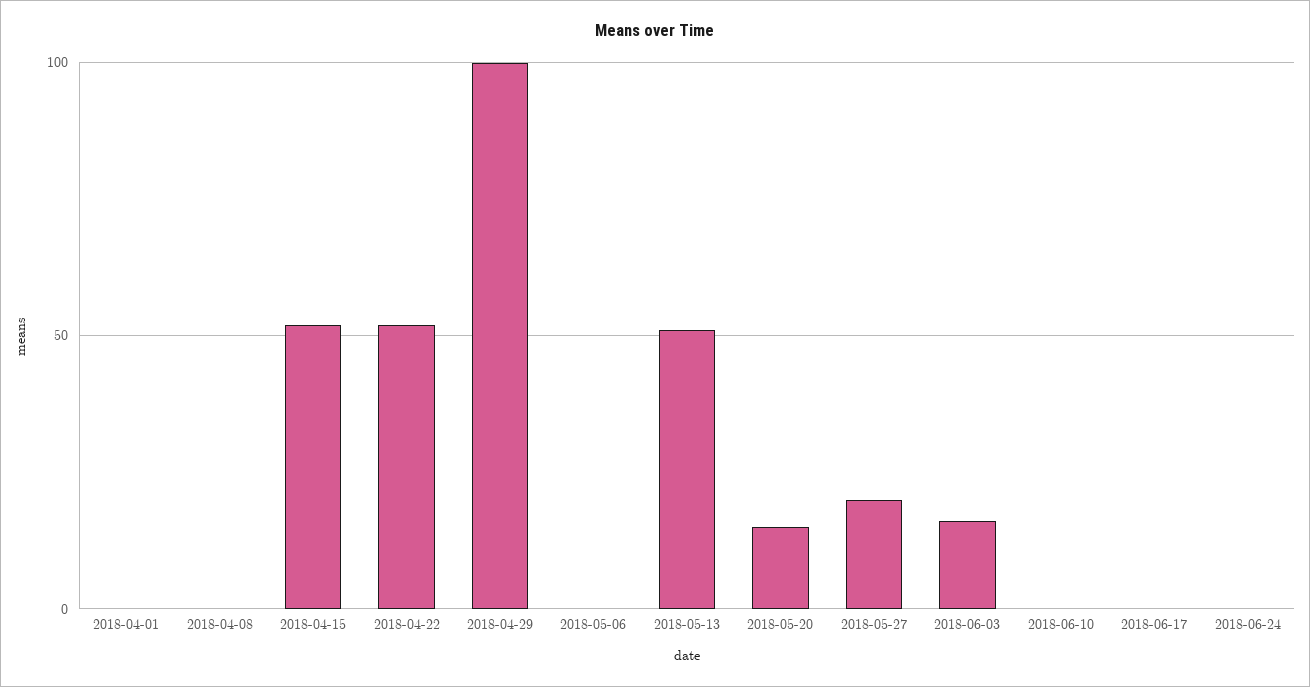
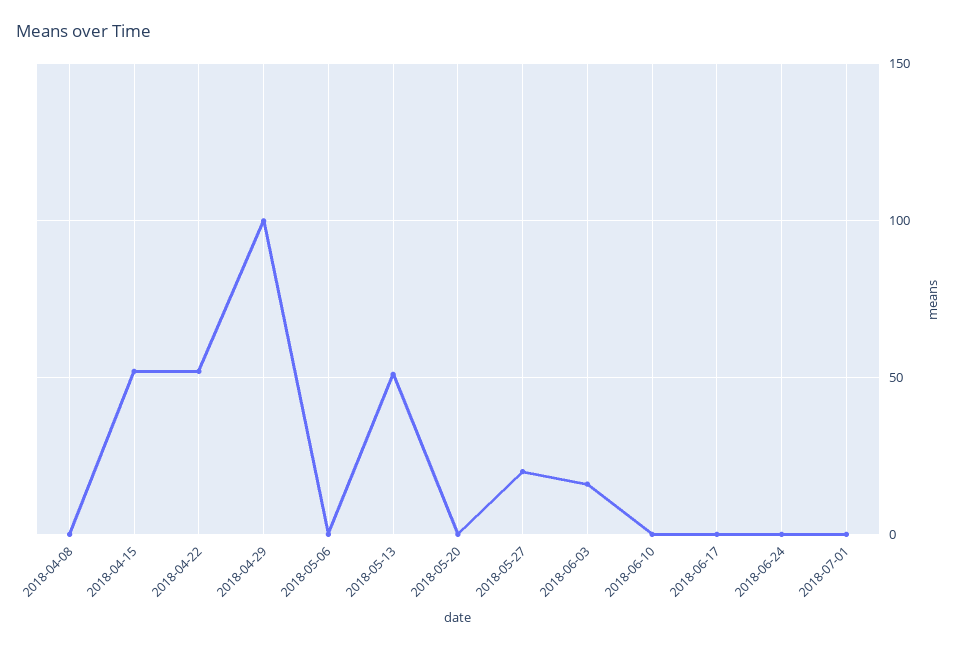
2018-04-01: 0 -> none
2018-05-20: 15 -> 0
2018-07-01: none -> 0

